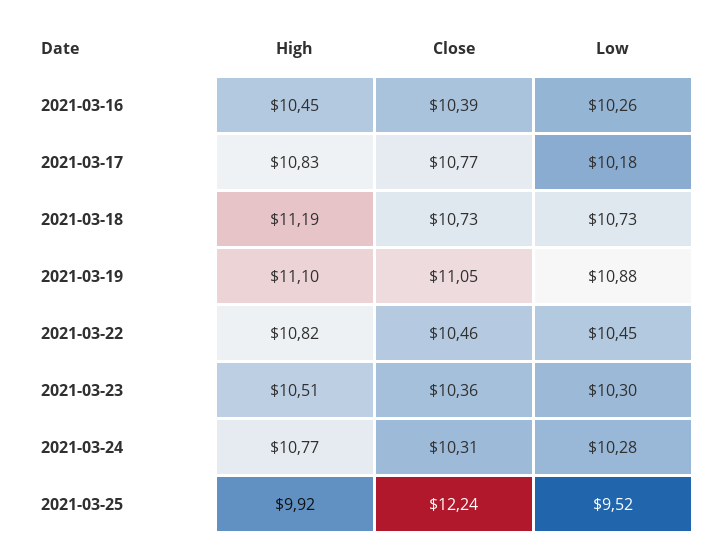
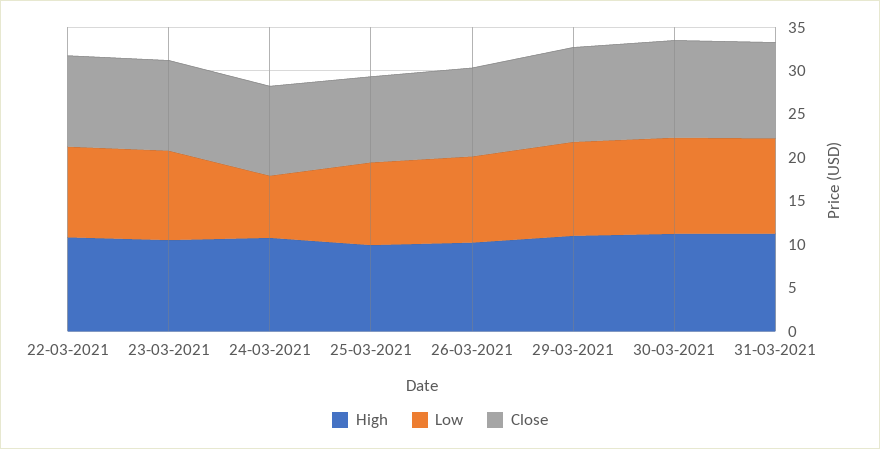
High, 2021-03-16: 10.45 -> none
Close, 2021-03-16: 10.39 -> none
Low, 2021-03-16: 10.26 -> none
High, 2021-03-17: 10.83 -> none
Close, 2021-03-17: 10.77 -> none
Low, 2021-03-17: 10.18 -> none
High, 2021-03-18: 11.19 -> none
Close, 2021-03-18: 10.73 -> none
Low, 2021-03-18: 10.73 -> none
High, 2021-03-19: 11.1 -> none
Close, 2021-03-19: 11.05 -> none
Low, 2021-03-19: 10.88 -> none
Low, 2021-03-24: 10.28 -> 7
Close, 2021-03-25: 12.24 -> 10
High, 26-03-2021: none -> 10
Low, 26-03-2021: none -> 10
Close, 26-03-2021: none -> 10
High, 29-03-2021: none -> 11
Low, 29-03-2021: none -> 11
Close, 29-03-2021: none -> 11
High, 30-03-2021: none -> 11
Low, 30-03-2021: none -> 11
Close, 30-03-2021: none -> 11
High, 31-03-2021: none -> 11
Low, 31-03-2021: none -> 11
Close, 31-03-2021: none -> 11

